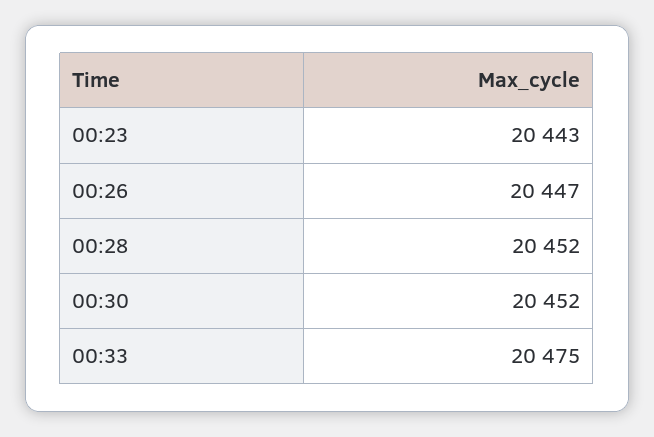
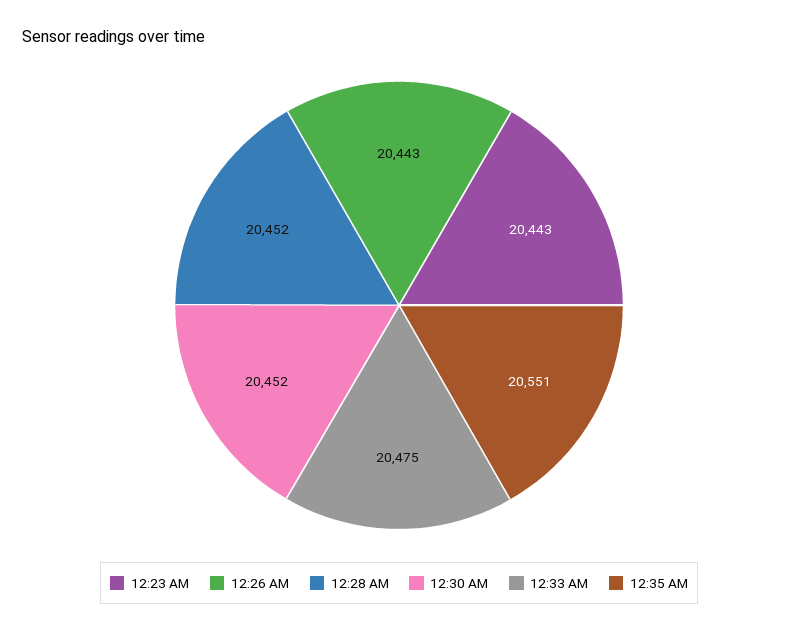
00:26: 20447 -> 20443
12:35 AM: none -> 20551

